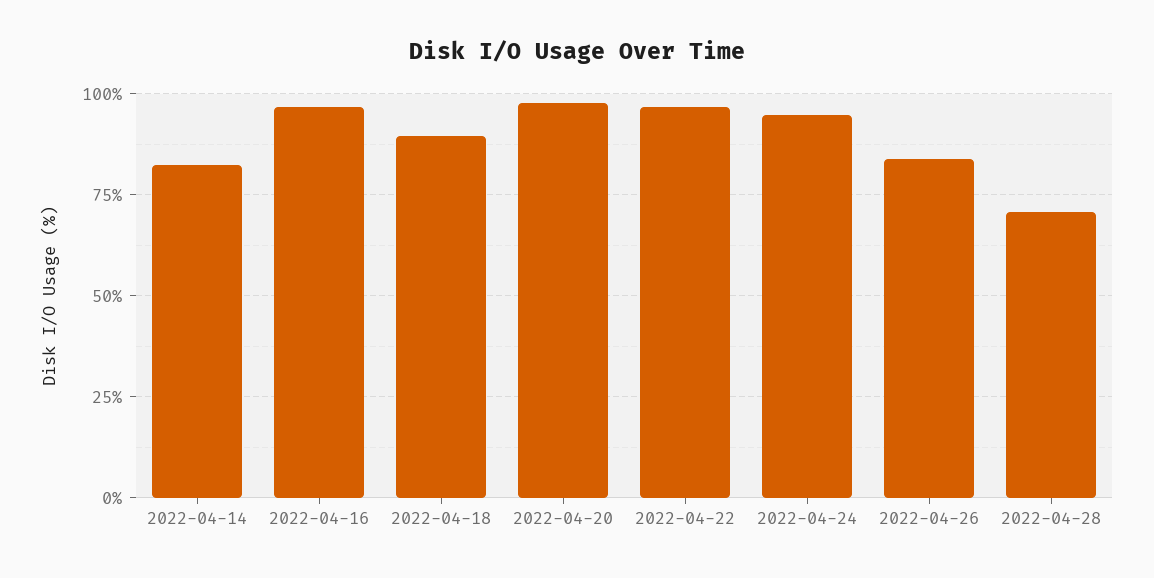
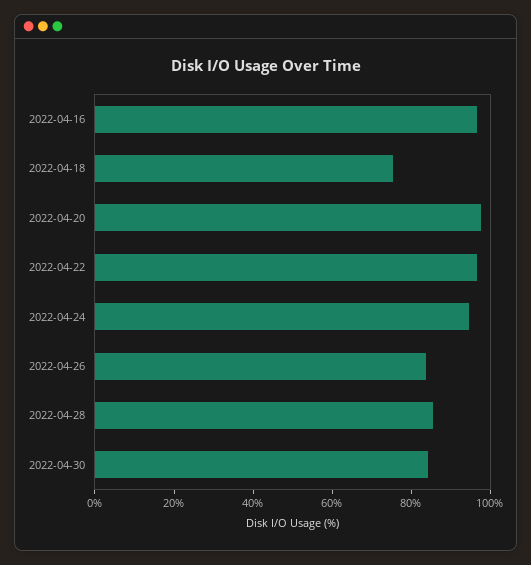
2022-04-14: 82.5 -> none
2022-04-18: 90 -> 75
2022-04-28: 70 -> 85
2022-04-30: none -> 85

